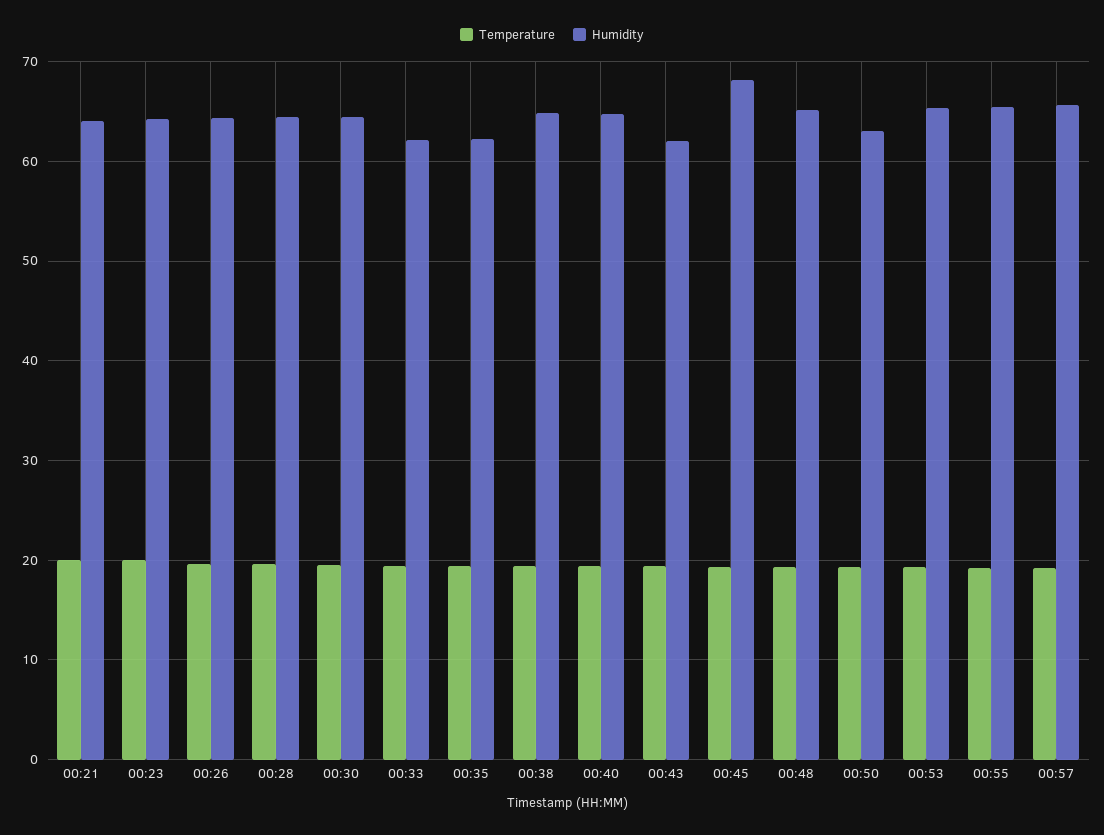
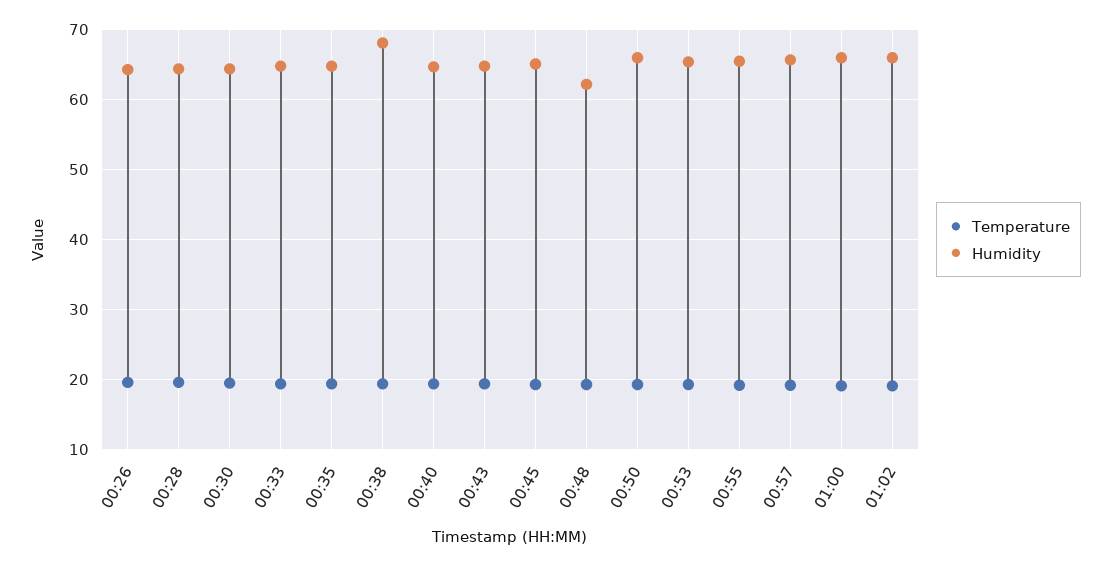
Temperature, 00:21: 20 -> none
Humidity, 00:21: 64 -> none
Temperature, 00:23: 20 -> none
Humidity, 00:23: 64 -> none
Humidity, 00:33: 62 -> 65
Humidity, 00:35: 62 -> 65
Humidity, 00:38: 65 -> 68
Humidity, 00:43: 62 -> 65
Humidity, 00:45: 68 -> 65
Humidity, 00:48: 65 -> 62
Humidity, 00:50: 63 -> 66
Temperature, 01:00: none -> 19
Humidity, 01:00: none -> 66
Temperature, 01:02: none -> 19
Humidity, 01:02: none -> 66

